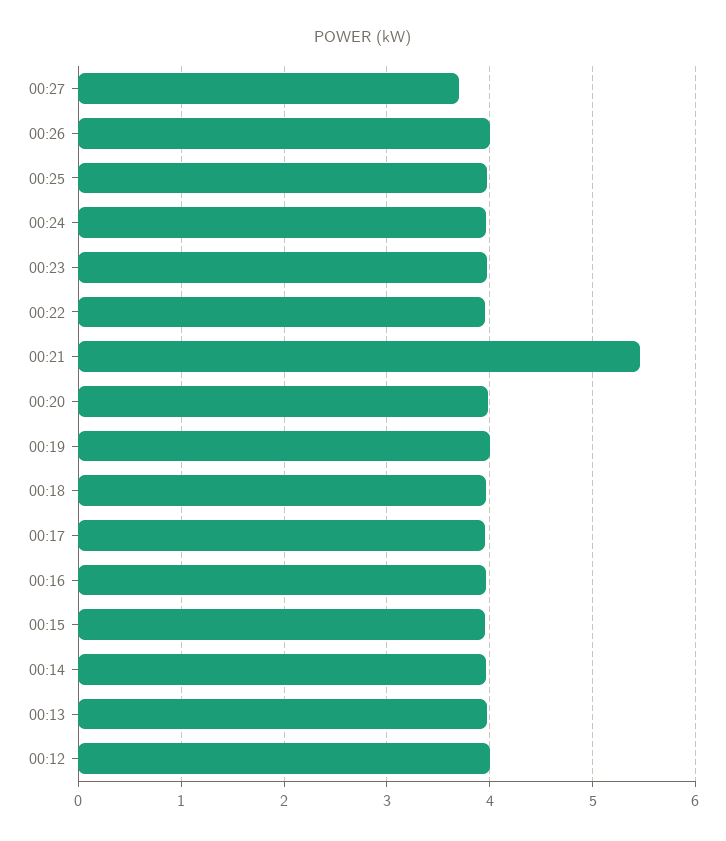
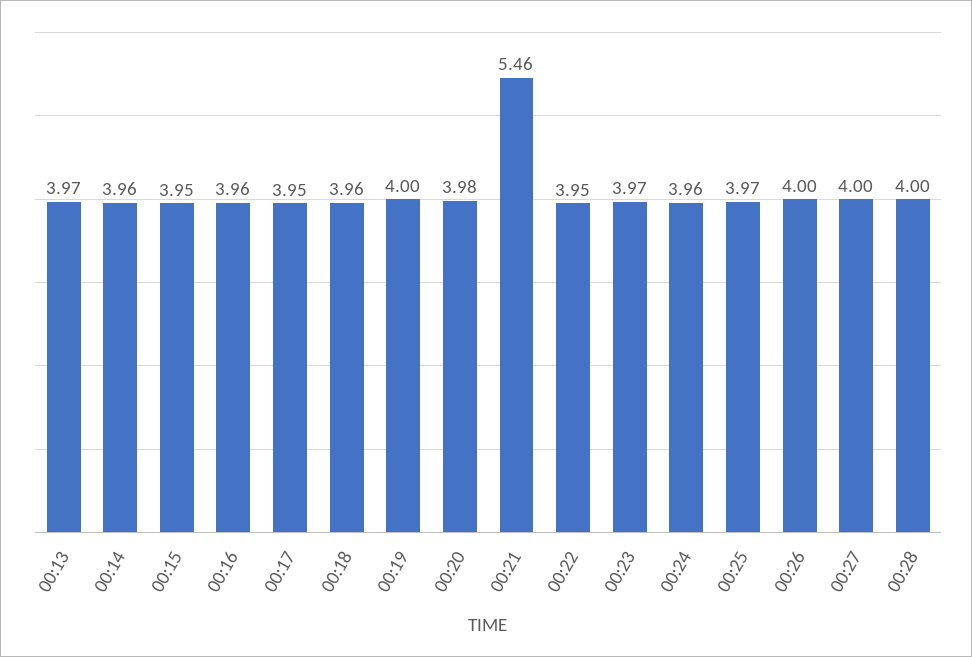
00:27: 3.7 -> 4
00:12: 4 -> none
00:28: none -> 4

